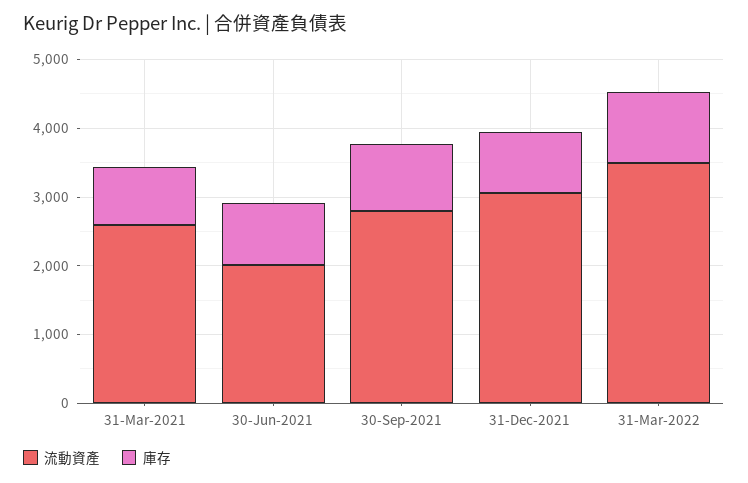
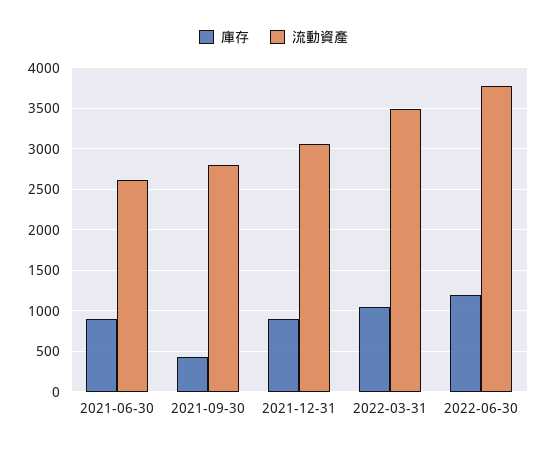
流動資產, 31-Mar-2021: 2600 -> none
庫存, 31-Mar-2021: 800 -> none
流動資產, 30-Jun-2021: 2000 -> 2600
庫存, 30-Sep-2021: 1000 -> 400
庫存, 2022-06-30: none -> 1200
流動資產, 2022-06-30: none -> 3800

